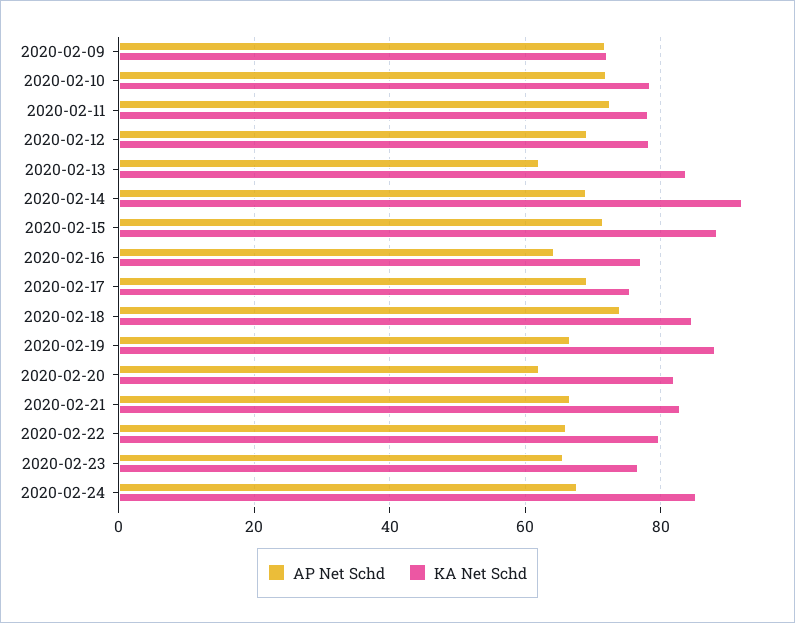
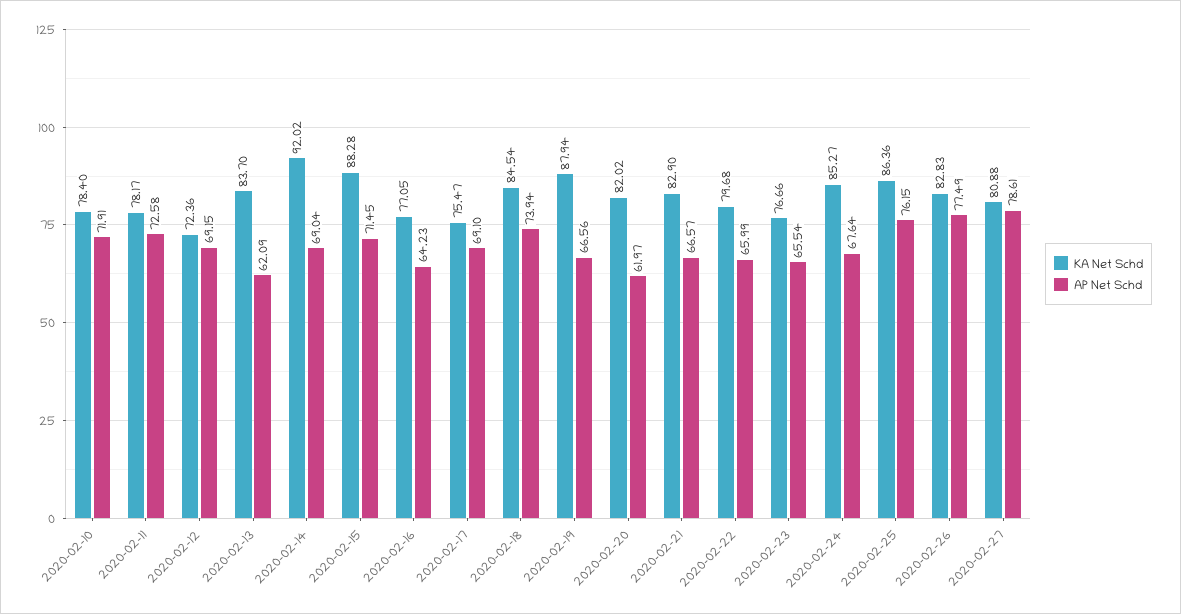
AP Net Schd, 2020-02-09: 72 -> none
KA Net Schd, 2020-02-09: 72 -> none
KA Net Schd, 2020-02-12: 78 -> 72.36
KA Net Schd, 2020-02-25: none -> 86.36
AP Net Schd, 2020-02-25: none -> 76.15
KA Net Schd, 2020-02-26: none -> 82.83
AP Net Schd, 2020-02-26: none -> 77.49
KA Net Schd, 2020-02-27: none -> 80.88
AP Net Schd, 2020-02-27: none -> 78.61

